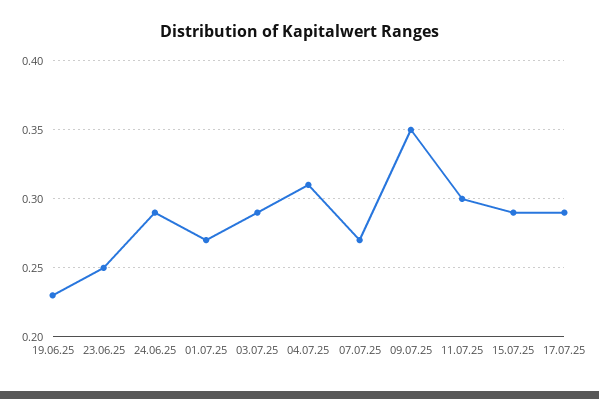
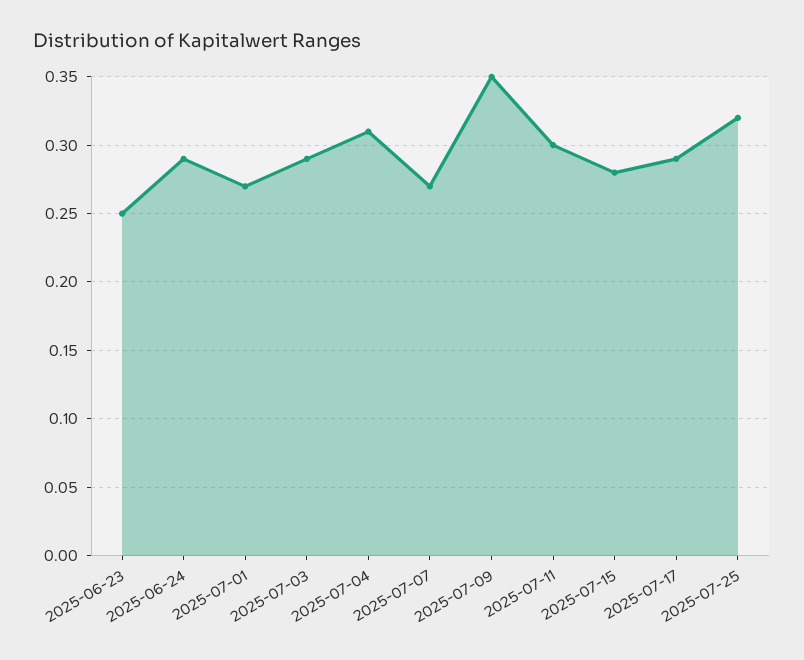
19.06.25: 0.23 -> none
15.07.25: 0.29 -> 0.28
2025-07-25: none -> 0.32

